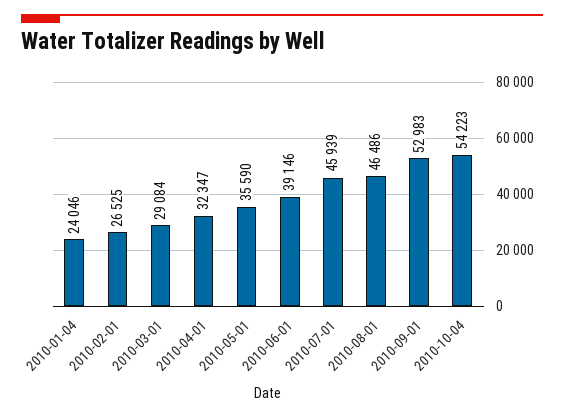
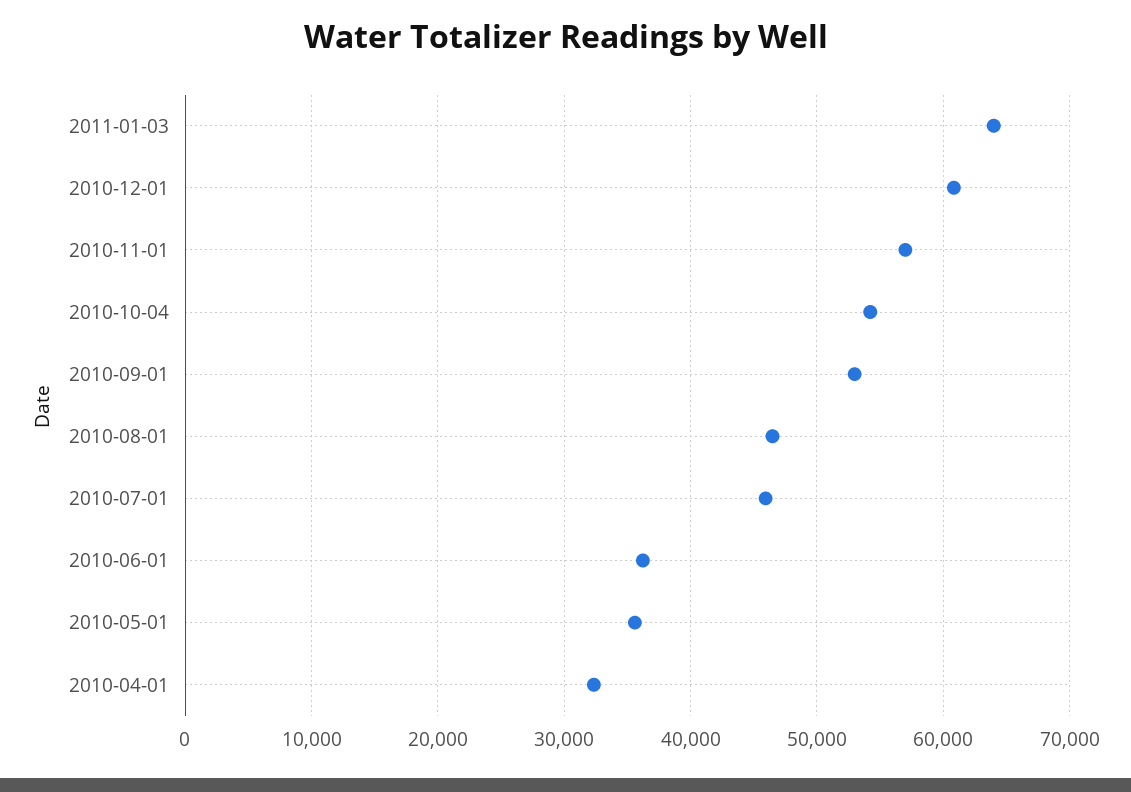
2010-01-04: 24046 -> none
2010-02-01: 26525 -> none
2010-03-01: 29084 -> none
2010-06-01: 39146 -> 36000
2011-01-03: none -> 64000
2010-12-01: none -> 61000
2010-11-01: none -> 57000

